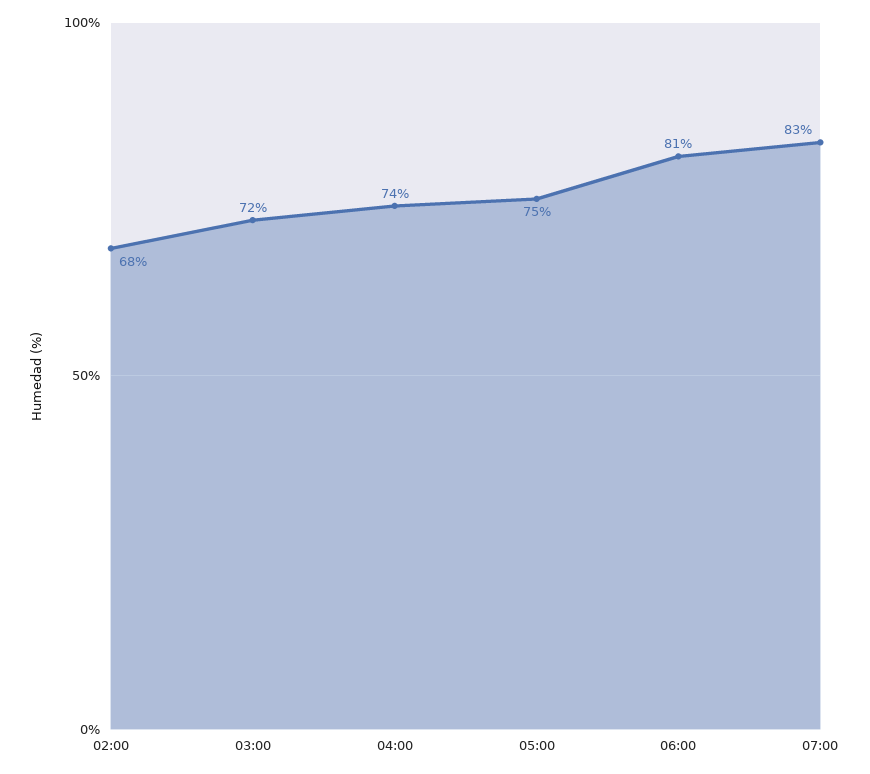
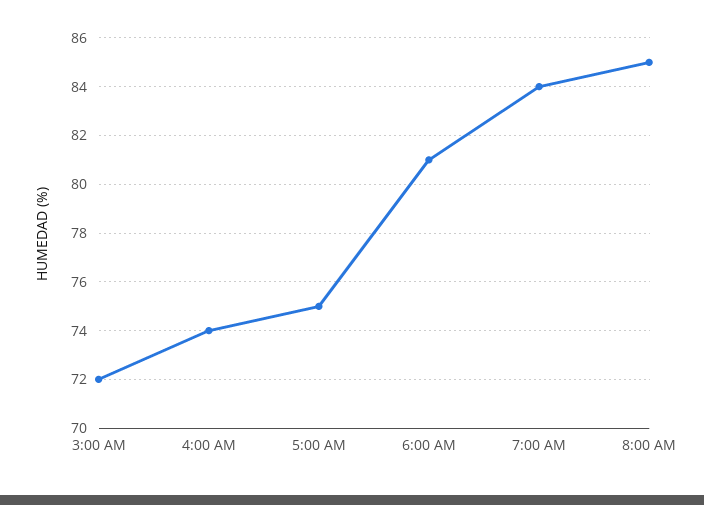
02:00: 68 -> none
07:00: 83 -> 84
8:00 AM: none -> 85

